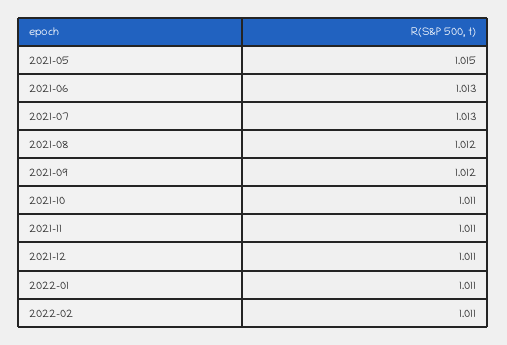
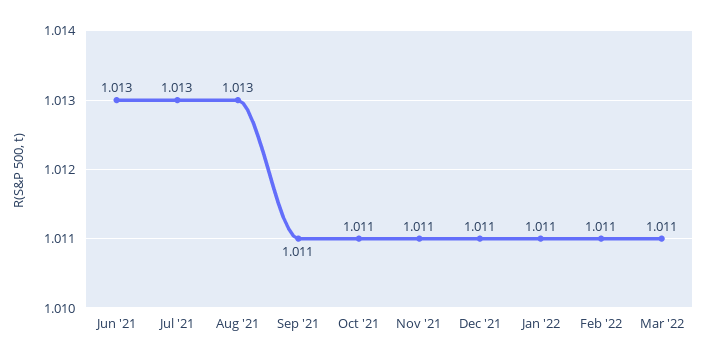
2021-05: 1.015 -> none
2021-08: 1.012 -> 1.013
2021-09: 1.012 -> 1.011
Mar '22: none -> 1.011

